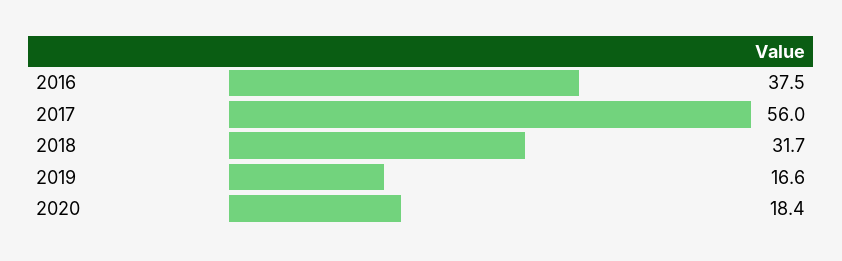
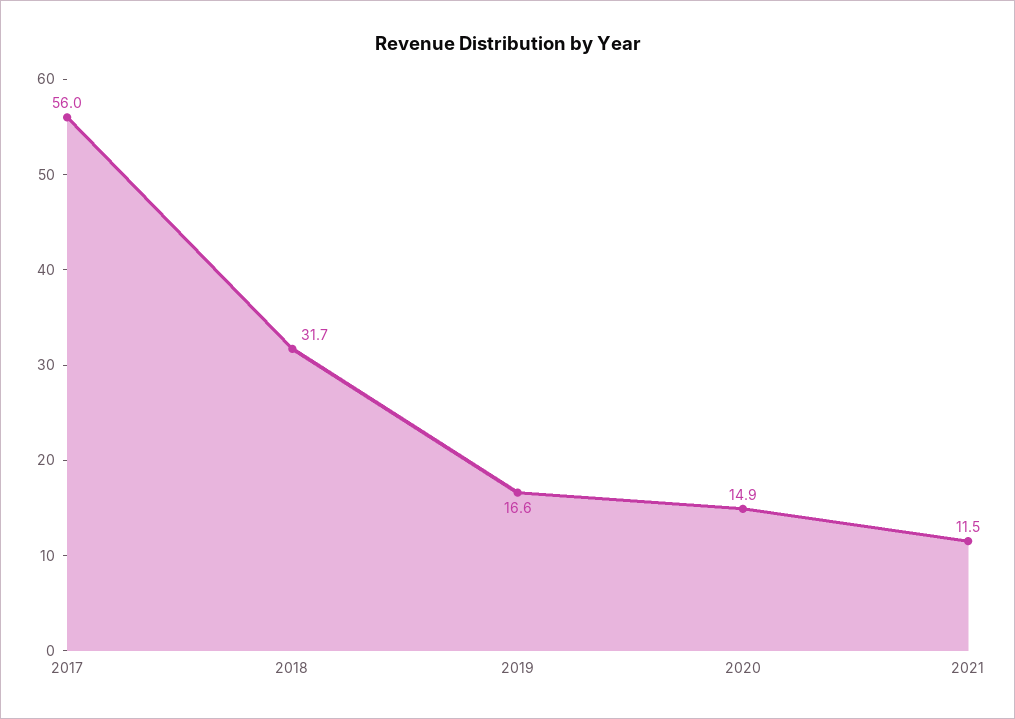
2016: 37.5 -> none
2020: 18.4 -> 14.9
2021: none -> 11.5

